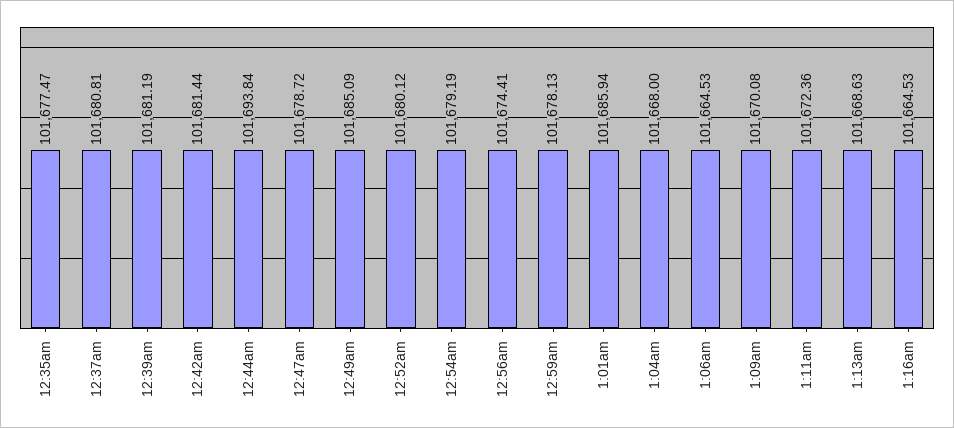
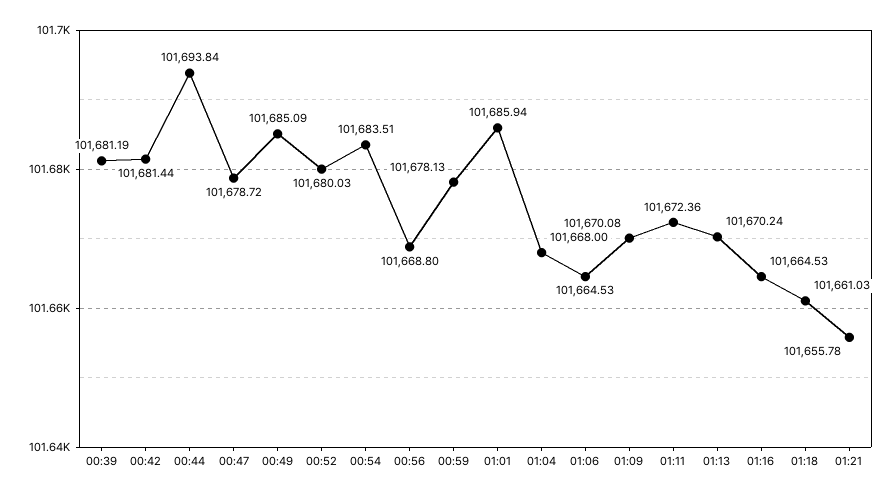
12:35am: 101677.47 -> none
12:37am: 101680.81 -> none
12:52am: 101680.12 -> 101680.03
12:54am: 101679.19 -> 101683.51
12:56am: 101674.41 -> 101668.8
1:13am: 101668.63 -> 101670.24
01:18: none -> 101661.03
01:21: none -> 101655.78

